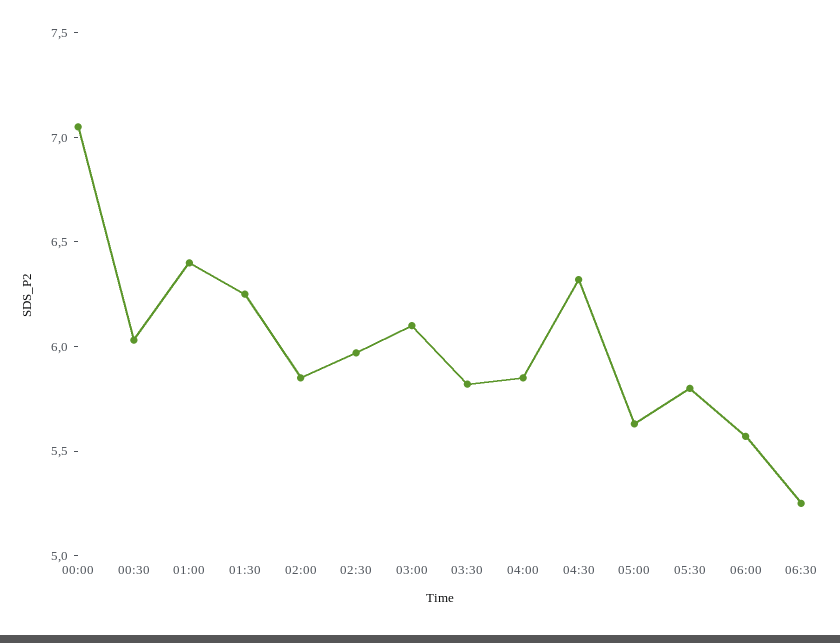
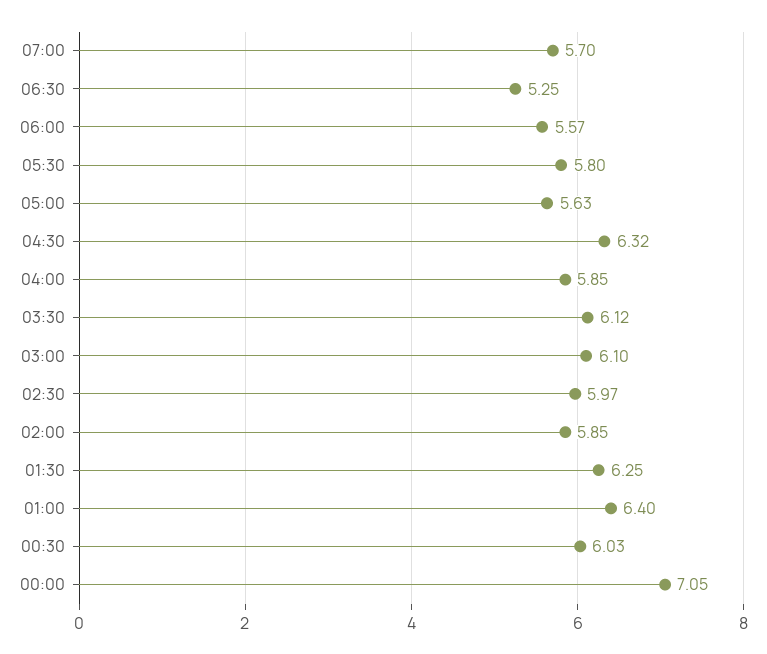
03:30: 5.8 -> 6.12
07:00: none -> 5.7

